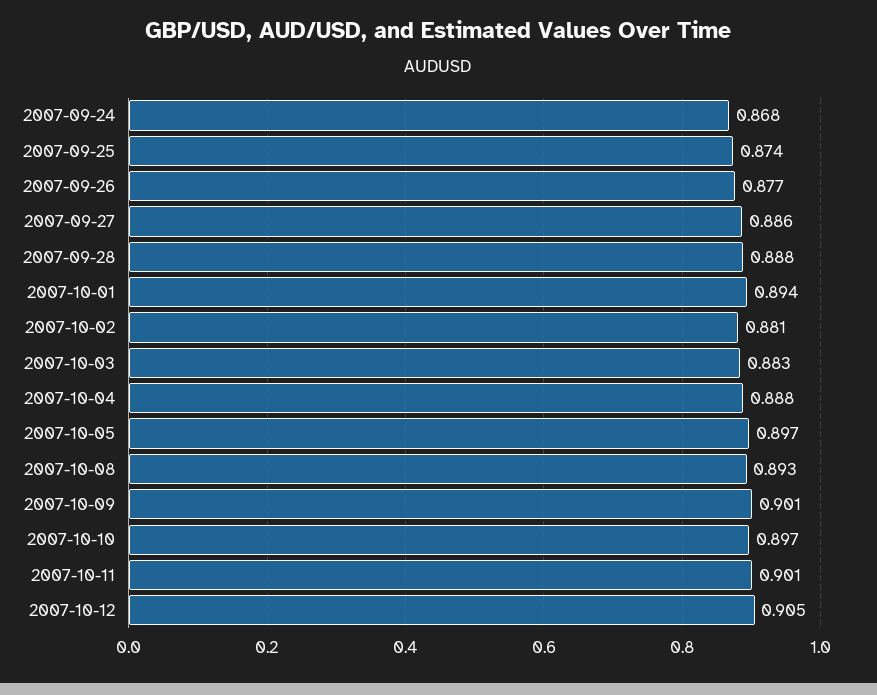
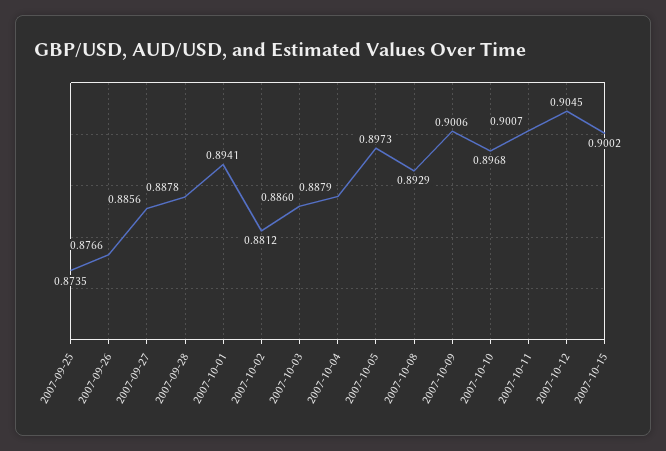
2007-09-24: 0.868 -> none
2007-10-03: 0.883 -> 0.886
2007-10-15: none -> 0.9002

